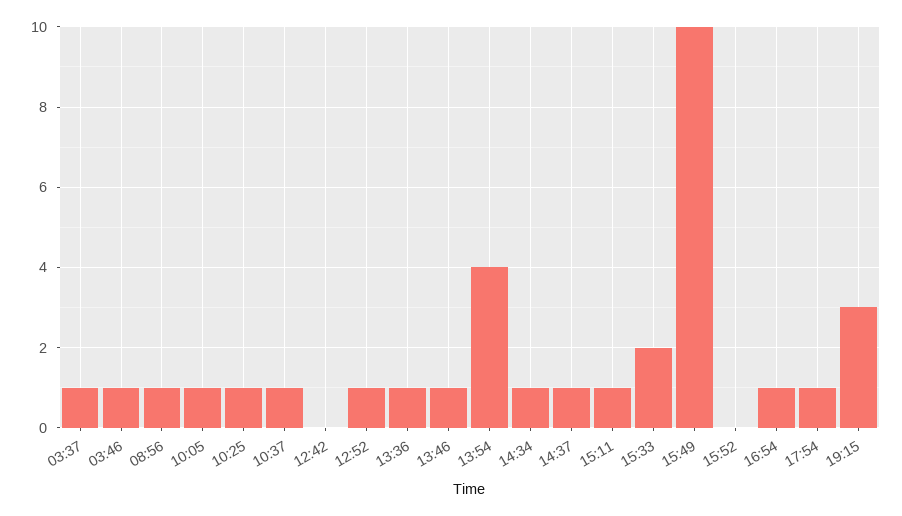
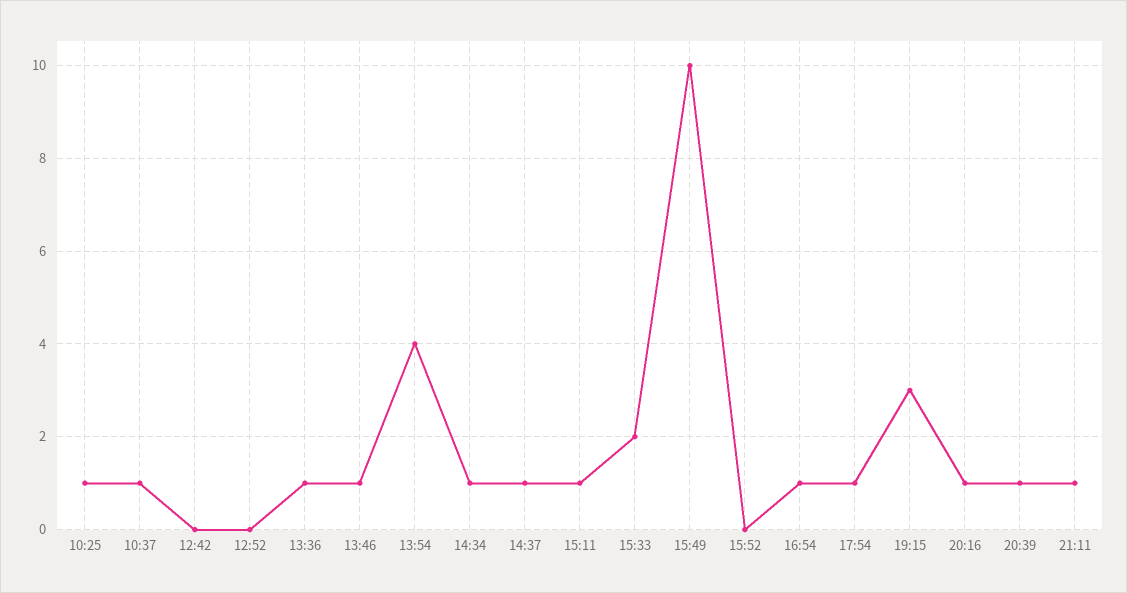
03:37: 1 -> none
03:46: 1 -> none
08:56: 1 -> none
10:05: 1 -> none
12:52: 1 -> 0
20:16: none -> 1
20:39: none -> 1
21:11: none -> 1

